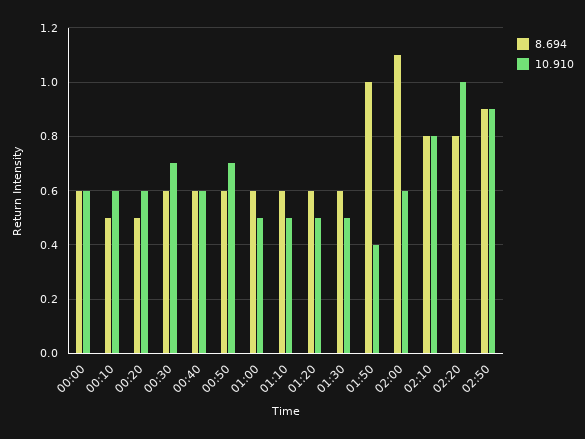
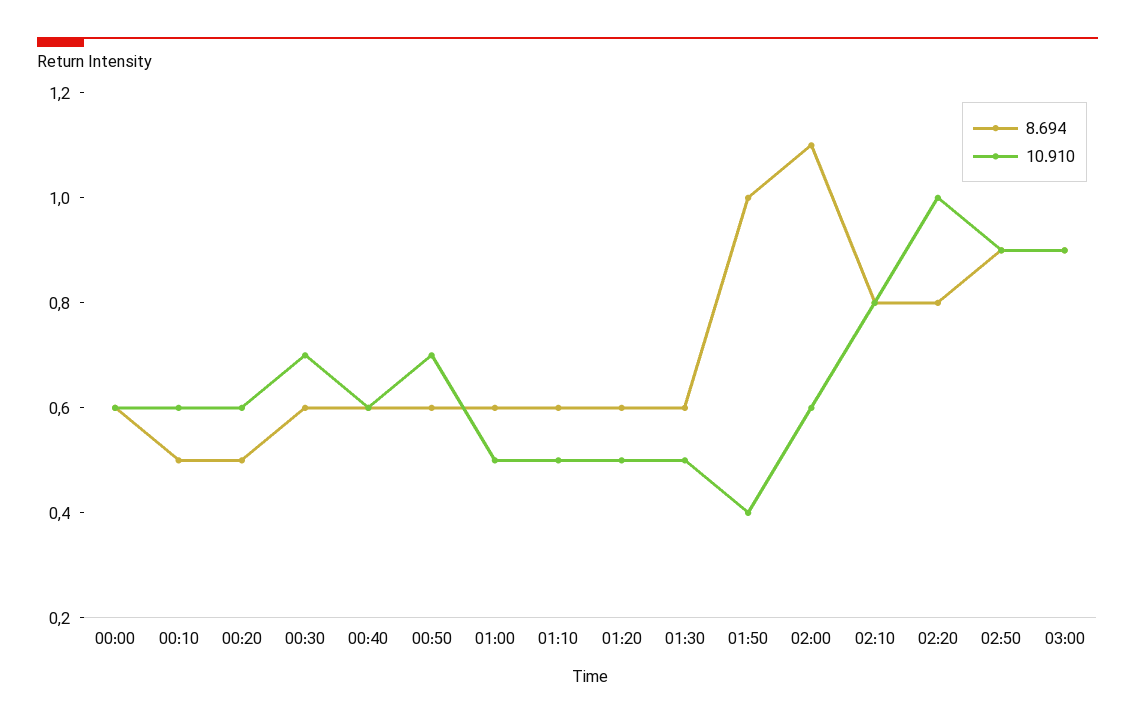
8.694, 03:00: none -> 0.9
10.910, 03:00: none -> 0.9

